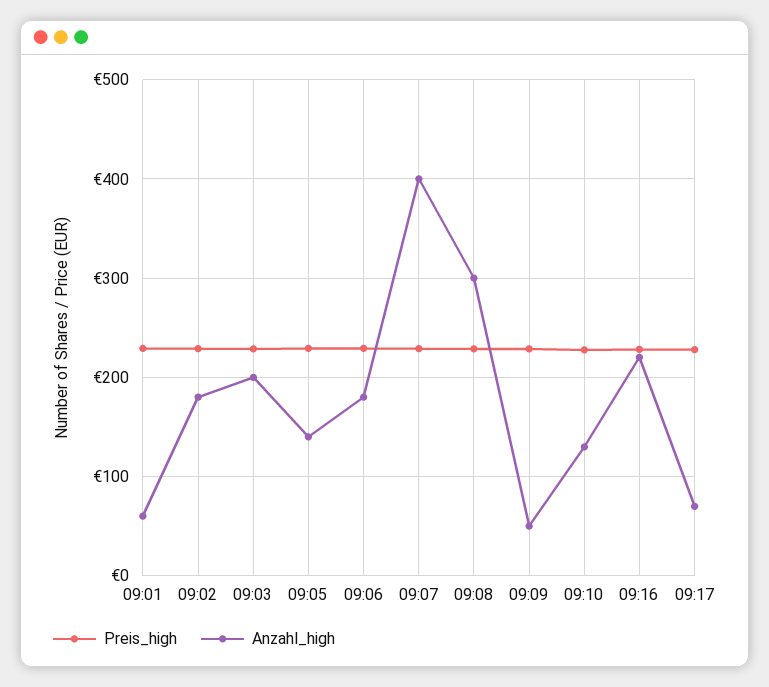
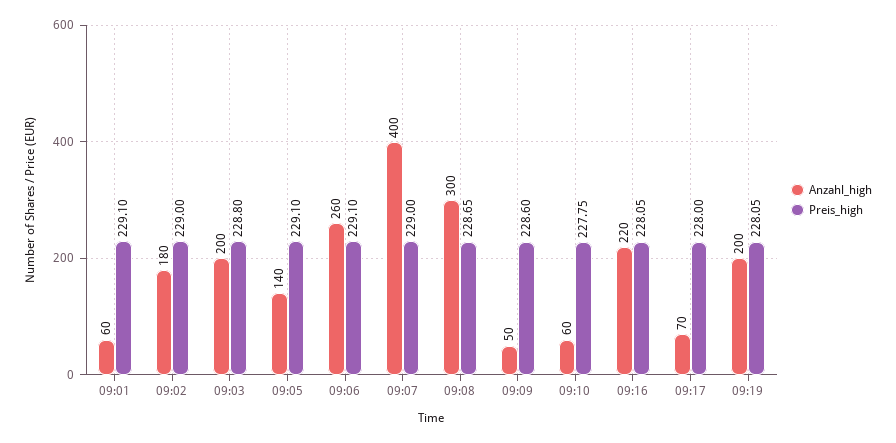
Anzahl_high, 09:06: 180 -> 260
Anzahl_high, 09:10: 130 -> 60
Anzahl_high, 09:19: none -> 200
Preis_high, 09:19: none -> 228.05

